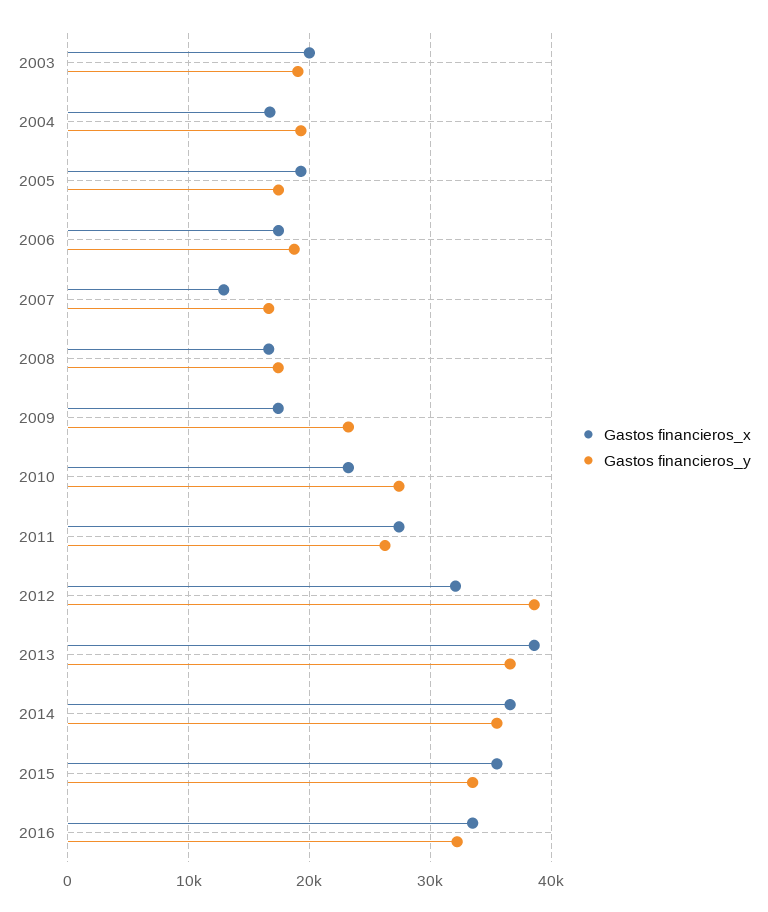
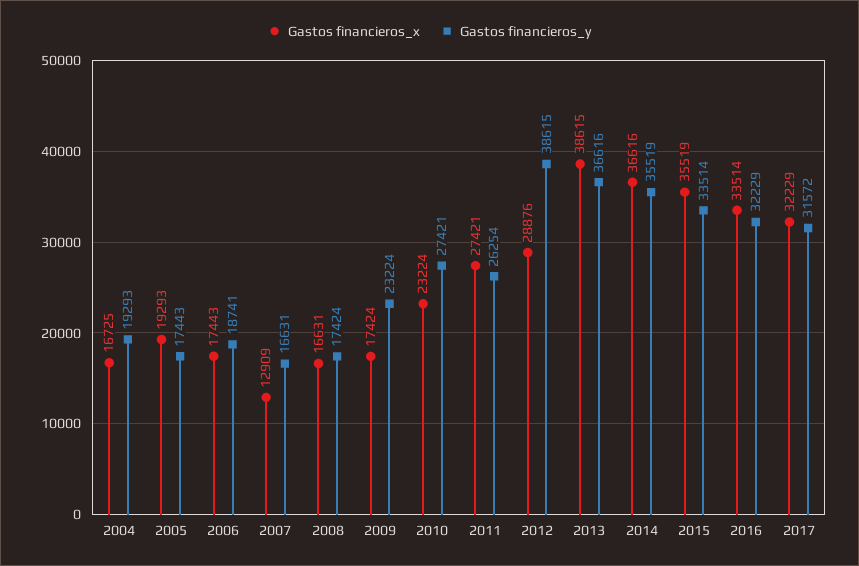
Gastos financieros_x, 2003: 20000 -> none
Gastos financieros_y, 2003: 19000 -> none
Gastos financieros_x, 2012: 32000 -> 28876
Gastos financieros_x, 2017: none -> 32229
Gastos financieros_y, 2017: none -> 31572

